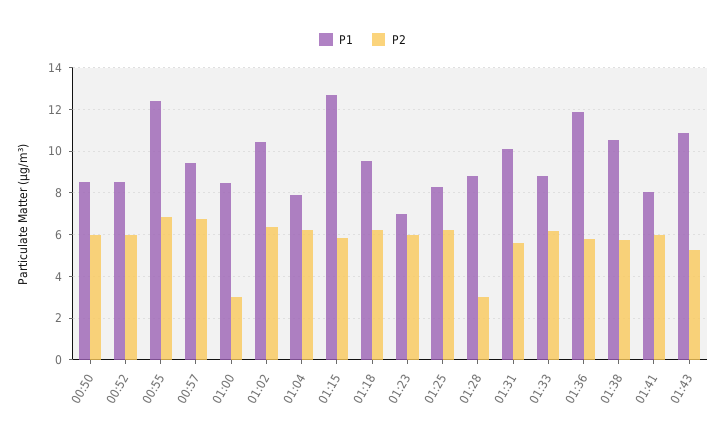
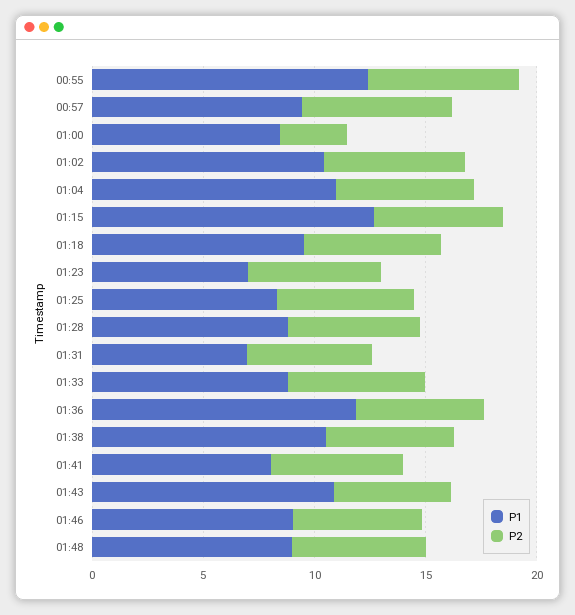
P1, 00:50: 8.5 -> none
P2, 00:50: 6 -> none
P1, 00:52: 8.5 -> none
P2, 00:52: 6 -> none
P1, 01:04: 8 -> 11
P2, 01:28: 3 -> 6
P1, 01:31: 10 -> 7
P1, 01:46: none -> 9
P2, 01:46: none -> 6
P1, 01:48: none -> 9
P2, 01:48: none -> 6

